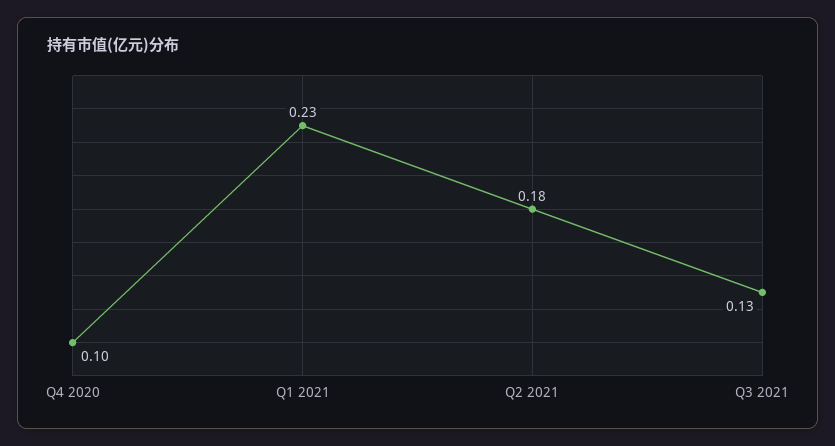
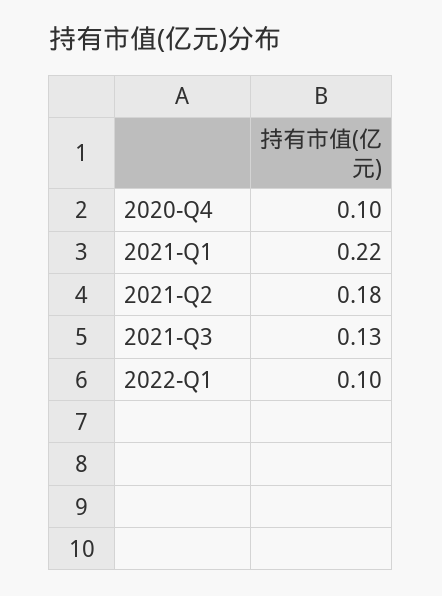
Q1 2021: 0.23 -> 0.22
2022-Q1: none -> 0.1

